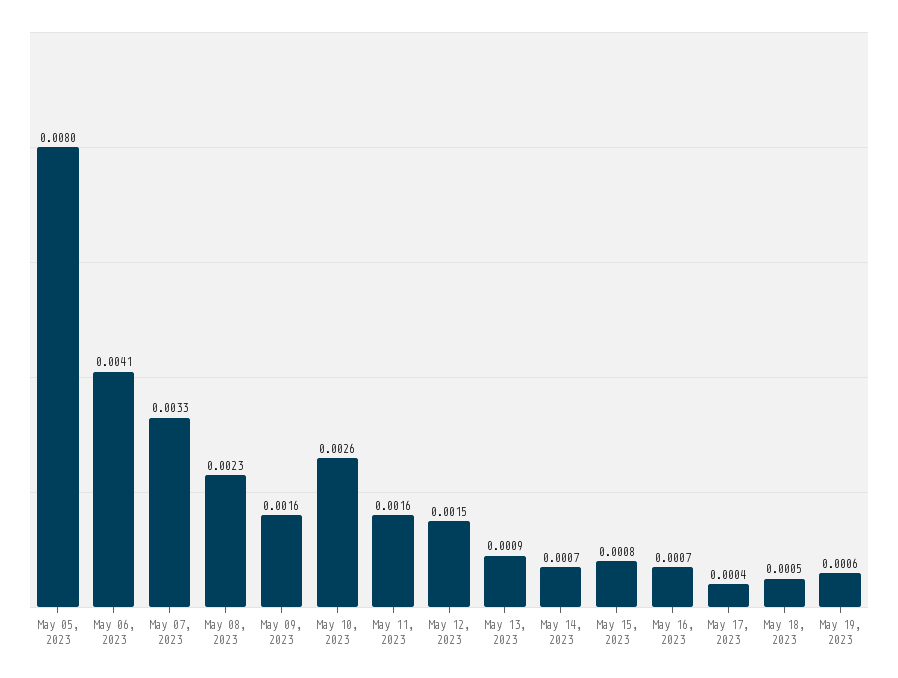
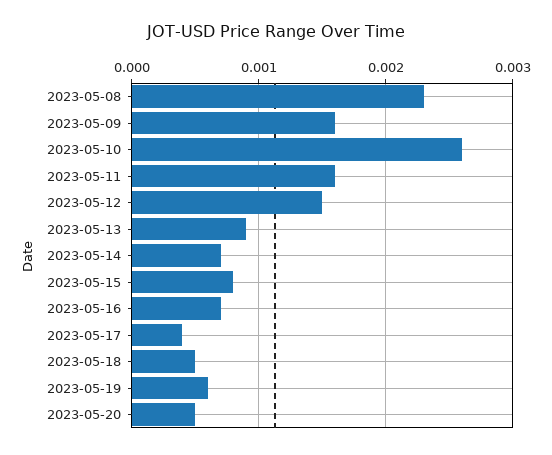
May 05, 2023: 0.008 -> none
May 06, 2023: 0.0041 -> none
May 07, 2023: 0.0033 -> none
2023-05-20: none -> 0.0005

